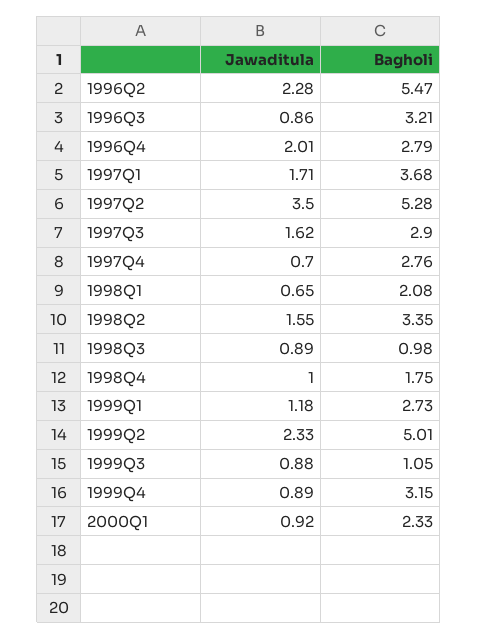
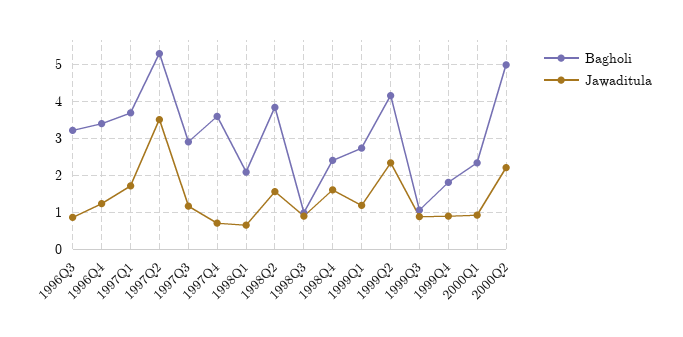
Jawaditula, 1996Q2: 2.28 -> none
Bagholi, 1996Q2: 5.47 -> none
Jawaditula, 1996Q4: 2.01 -> 1.2
Bagholi, 1996Q4: 2.79 -> 3.4
Jawaditula, 1997Q3: 1.62 -> 1.2
Bagholi, 1997Q4: 2.76 -> 3.6
Bagholi, 1998Q2: 3.35 -> 3.8
Jawaditula, 1998Q4: 1 -> 1.6
Bagholi, 1998Q4: 1.75 -> 2.4
Bagholi, 1999Q2: 5.01 -> 4.2
Bagholi, 1999Q4: 3.15 -> 1.8
Bagholi, 2000Q2: none -> 5
Jawaditula, 2000Q2: none -> 2.2

